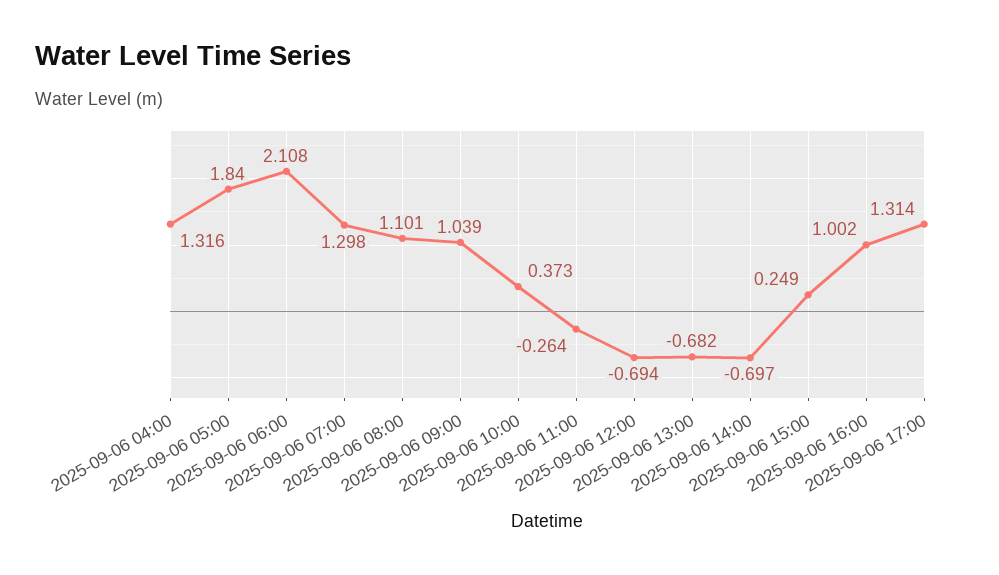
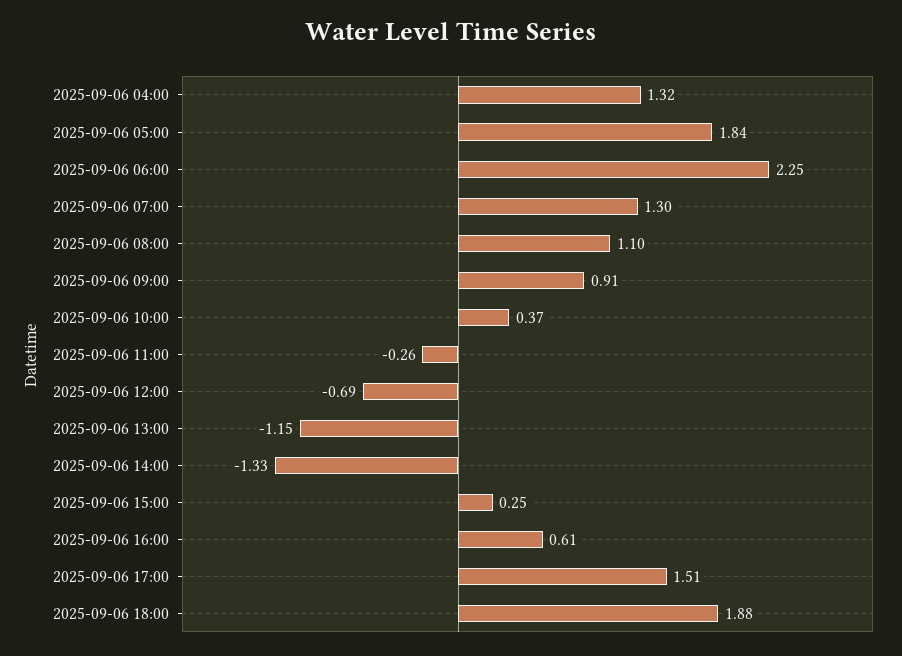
2025-09-06 06:00: 2.108 -> 2.25
2025-09-06 09:00: 1.039 -> 0.91
2025-09-06 13:00: -0.682 -> -1.15
2025-09-06 14:00: -0.697 -> -1.33
2025-09-06 16:00: 1.002 -> 0.61
2025-09-06 17:00: 1.314 -> 1.51
2025-09-06 18:00: none -> 1.88

